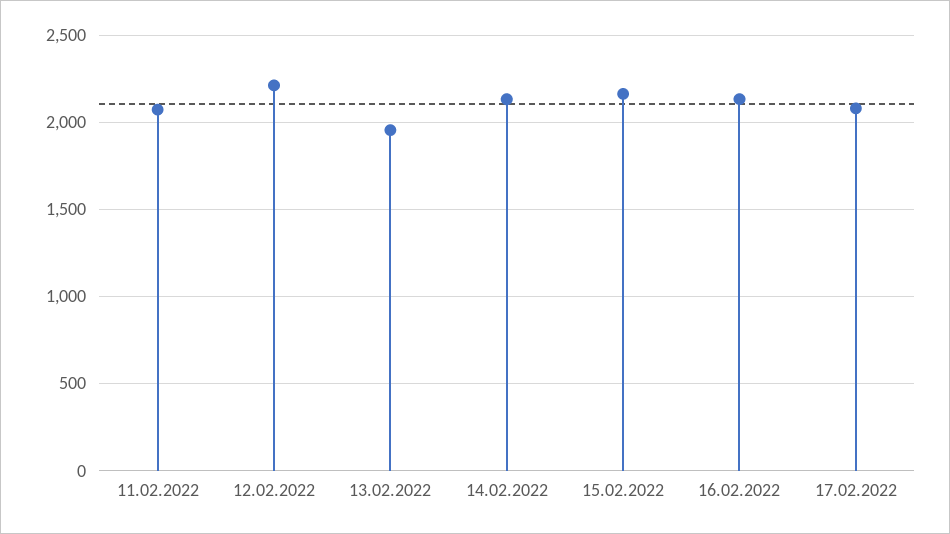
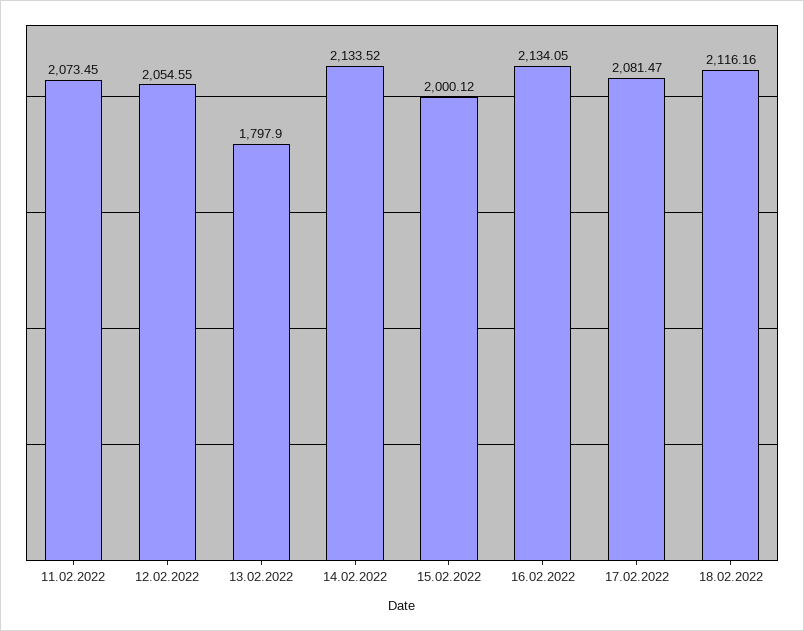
12.02.2022: 2200 -> 2054.55
13.02.2022: 1950 -> 1797.9
15.02.2022: 2150 -> 2000.12
18.02.2022: none -> 2116.16

